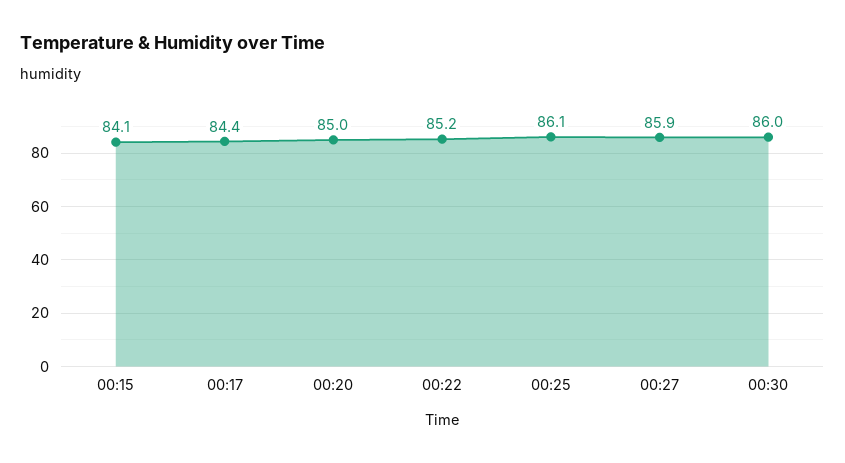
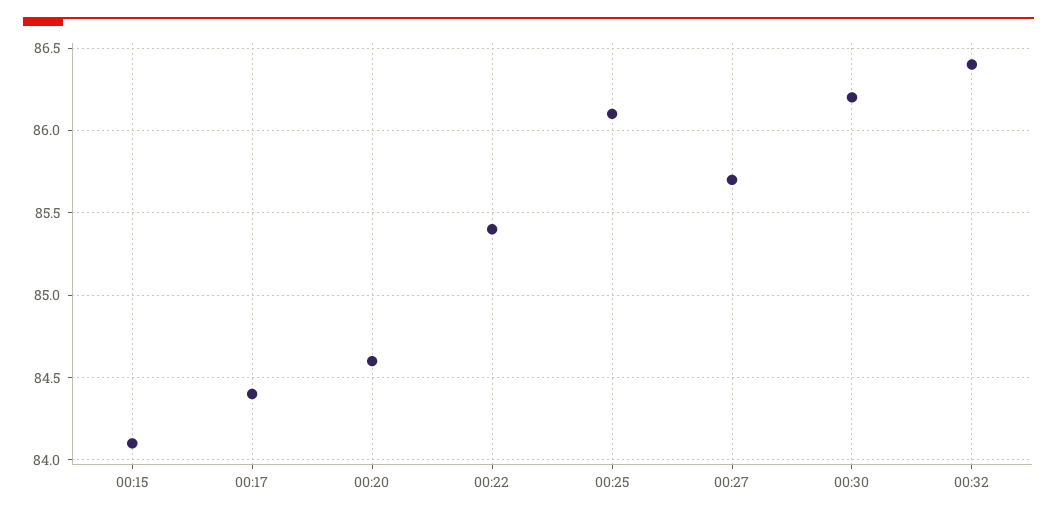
00:20: 85 -> 84.6
00:22: 85.2 -> 85.4
00:27: 85.9 -> 85.7
00:30: 86 -> 86.2
00:32: none -> 86.4

